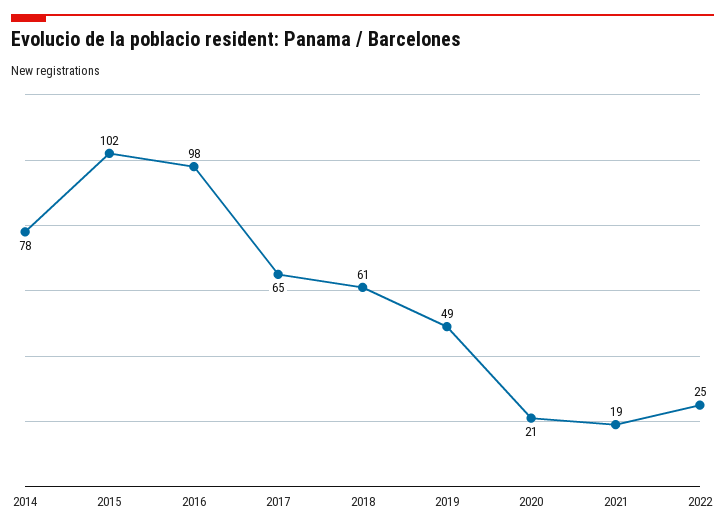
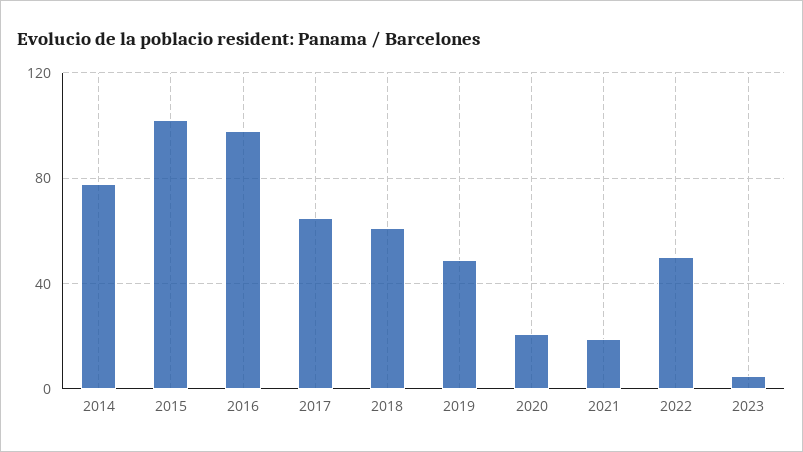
2022: 25 -> 50
2023: none -> 5

